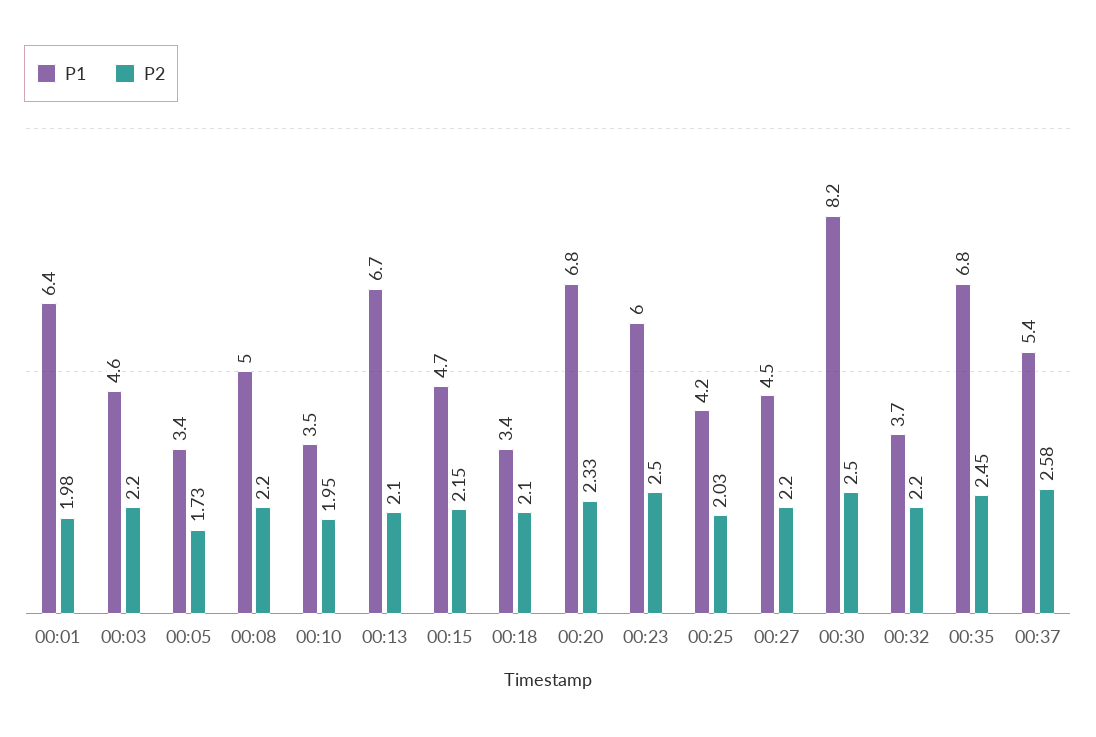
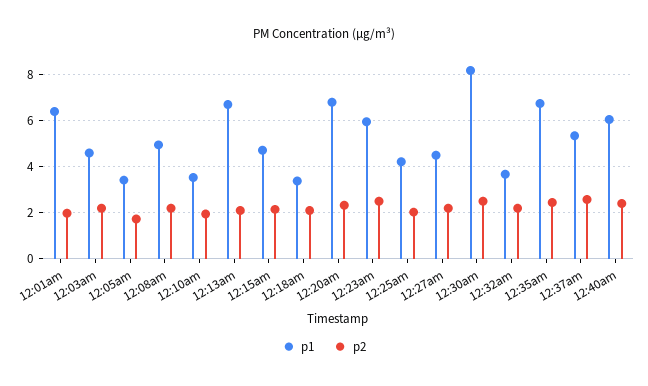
P1, 12:40am: none -> 6
P2, 12:40am: none -> 2.5

